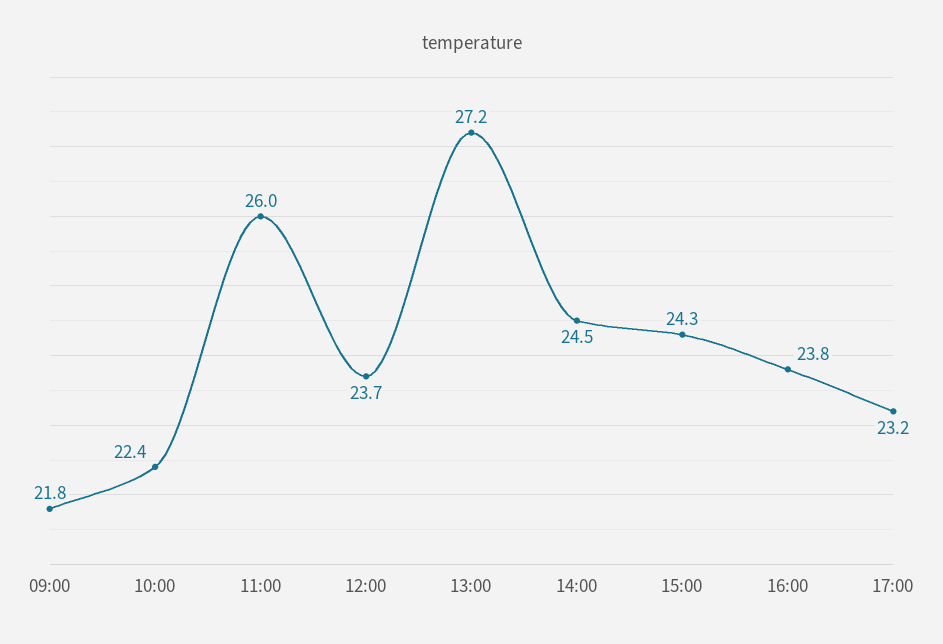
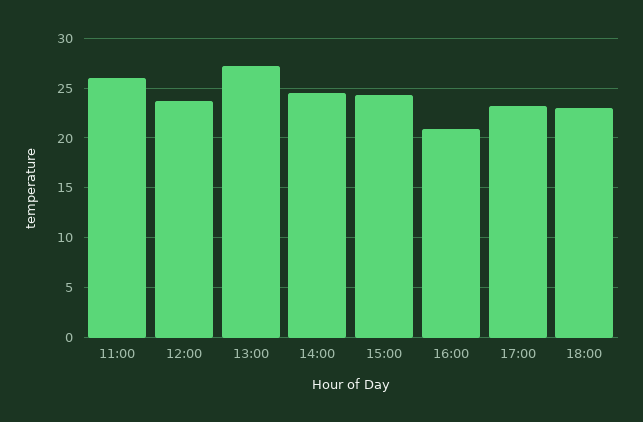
09:00: 21.8 -> none
10:00: 22.4 -> none
16:00: 23.8 -> 21
18:00: none -> 23

